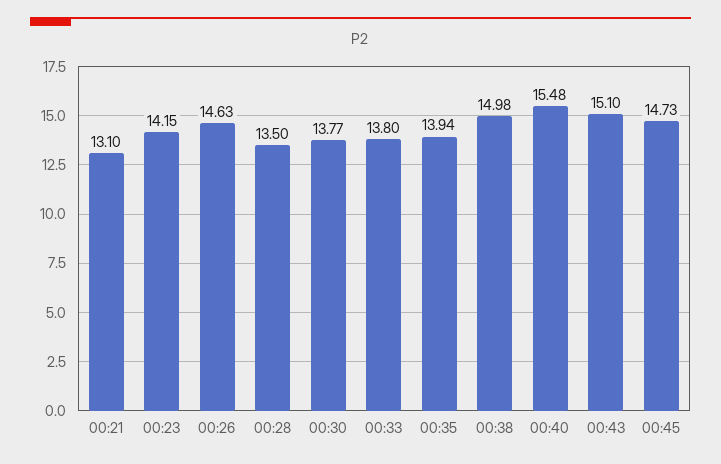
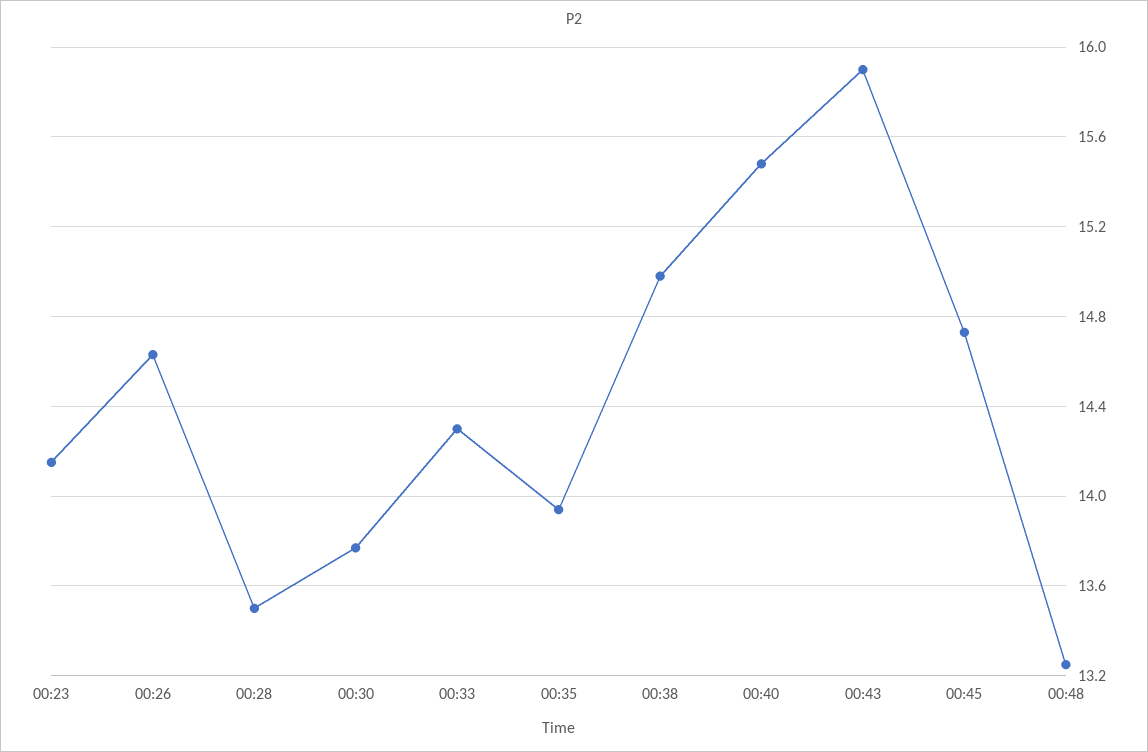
00:21: 13.1 -> none
00:33: 13.8 -> 14.3
00:43: 15.1 -> 15.9
00:48: none -> 13.25

